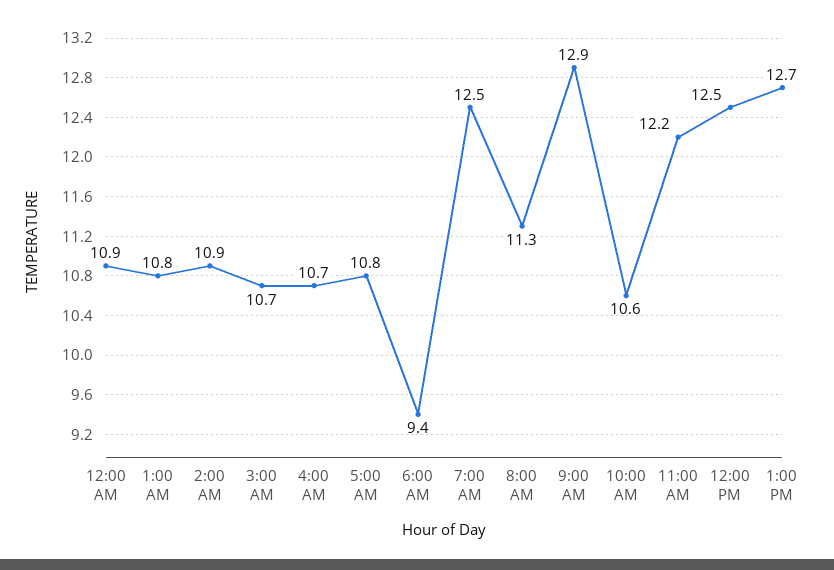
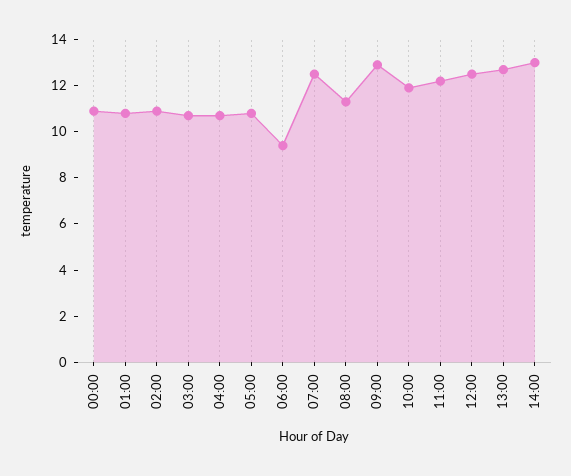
10:00 AM: 10.6 -> 12
14:00: none -> 13

